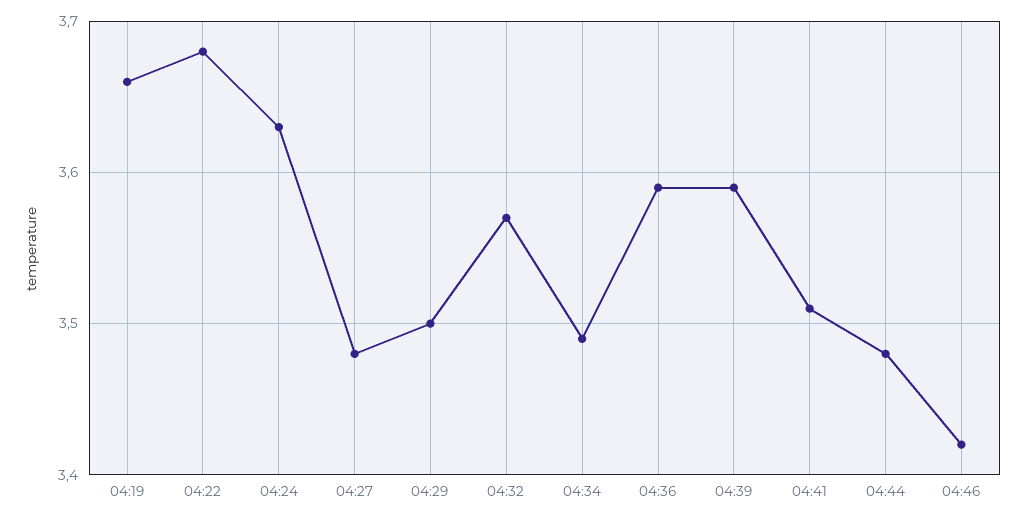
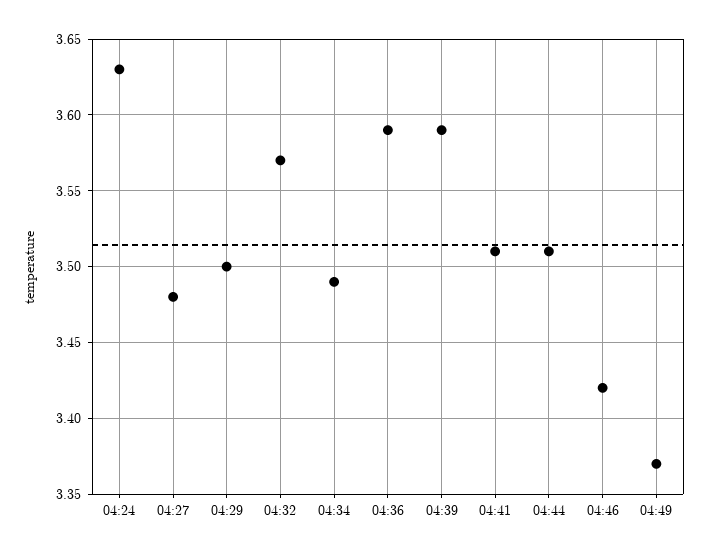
04:19: 3.66 -> none
04:22: 3.68 -> none
04:44: 3.48 -> 3.51
04:49: none -> 3.37

